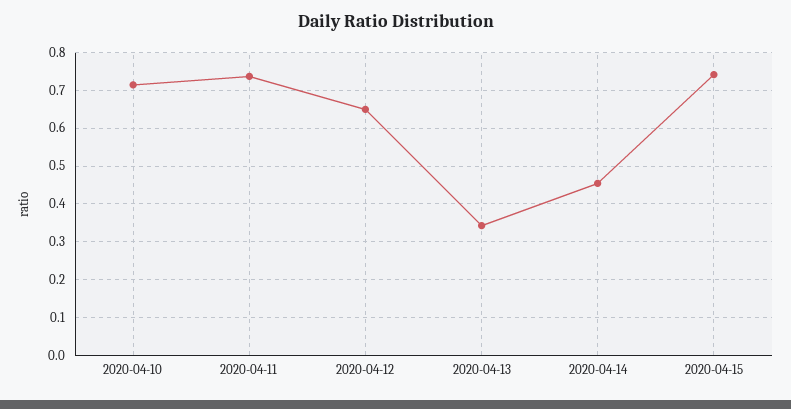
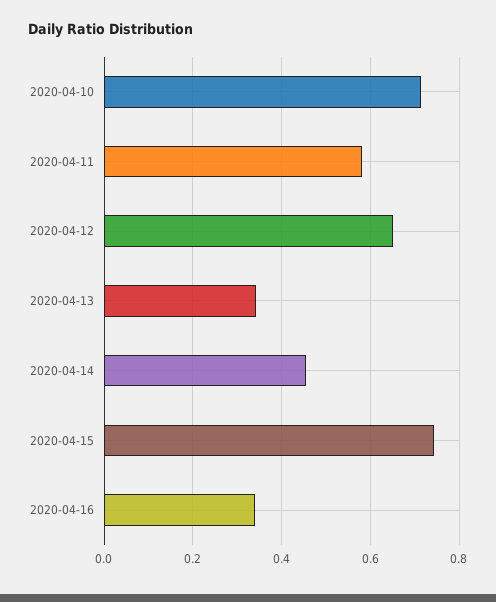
2020-04-11: 0.74 -> 0.58
2020-04-16: none -> 0.34

